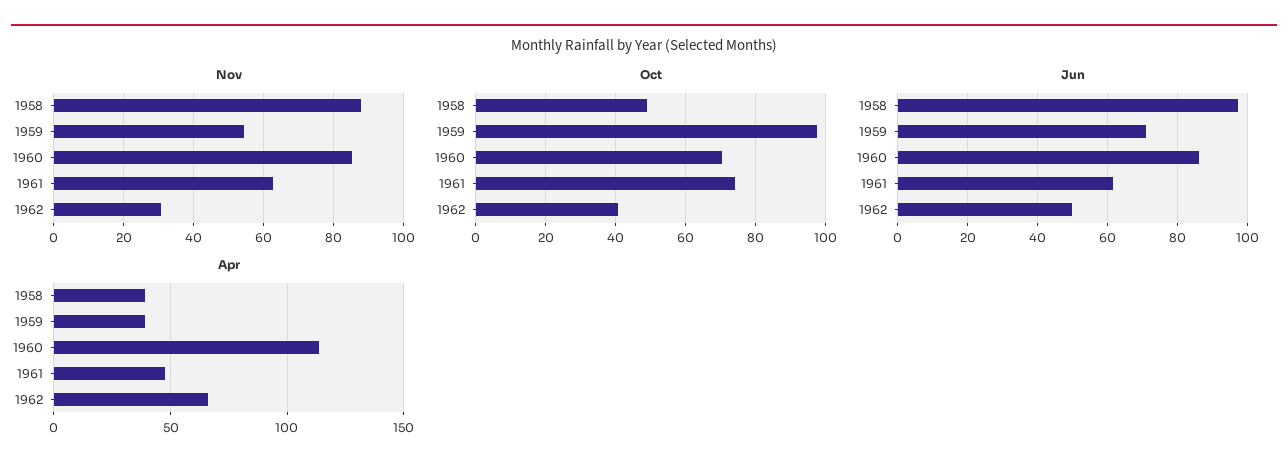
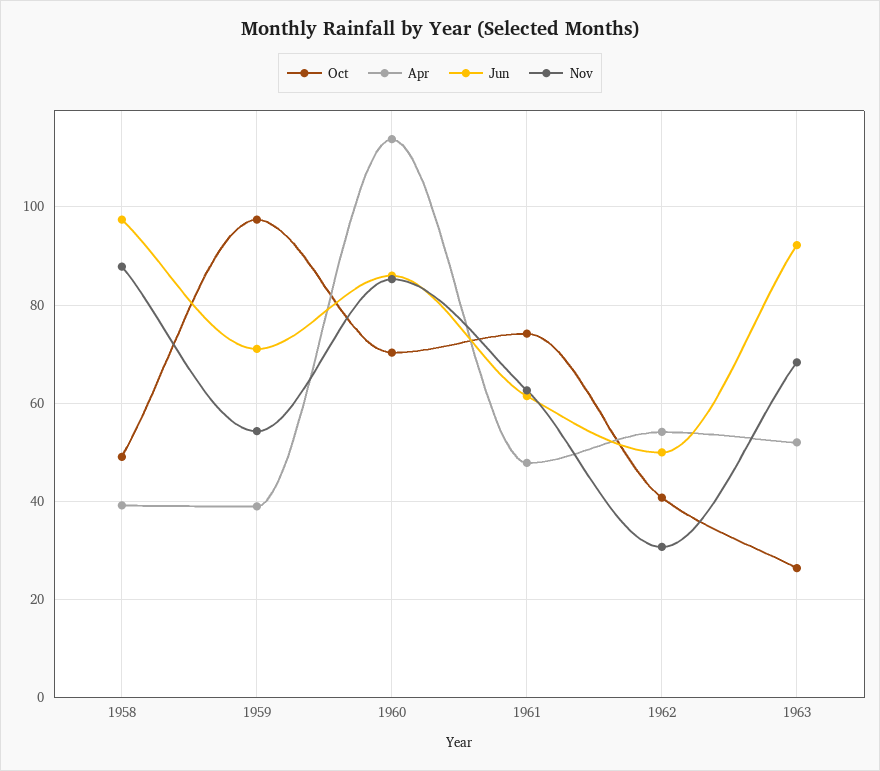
Apr, 1962: 65 -> 54
Oct, 1963: none -> 26
Apr, 1963: none -> 52
Jun, 1963: none -> 92
Nov, 1963: none -> 68

